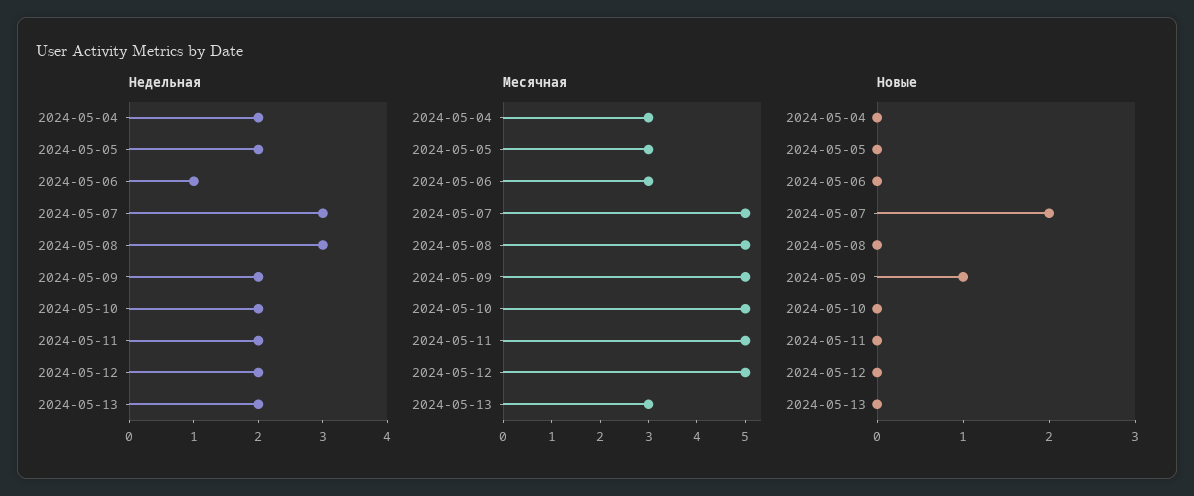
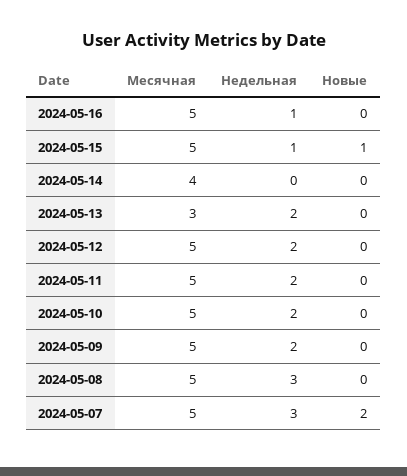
Недельная, 2024-05-04: 2 -> none
Недельная, 2024-05-05: 2 -> none
Недельная, 2024-05-06: 1 -> none
Месячная, 2024-05-04: 3 -> none
Месячная, 2024-05-05: 3 -> none
Месячная, 2024-05-06: 3 -> none
Новые, 2024-05-04: 0 -> none
Новые, 2024-05-05: 0 -> none
Новые, 2024-05-06: 0 -> none
Новые, 2024-05-09: 1 -> 0
Месячная, 2024-05-16: none -> 5
Недельная, 2024-05-16: none -> 1
Новые, 2024-05-16: none -> 0
Месячная, 2024-05-15: none -> 5
Недельная, 2024-05-15: none -> 1
Новые, 2024-05-15: none -> 1
Месячная, 2024-05-14: none -> 4
Недельная, 2024-05-14: none -> 0
Новые, 2024-05-14: none -> 0

